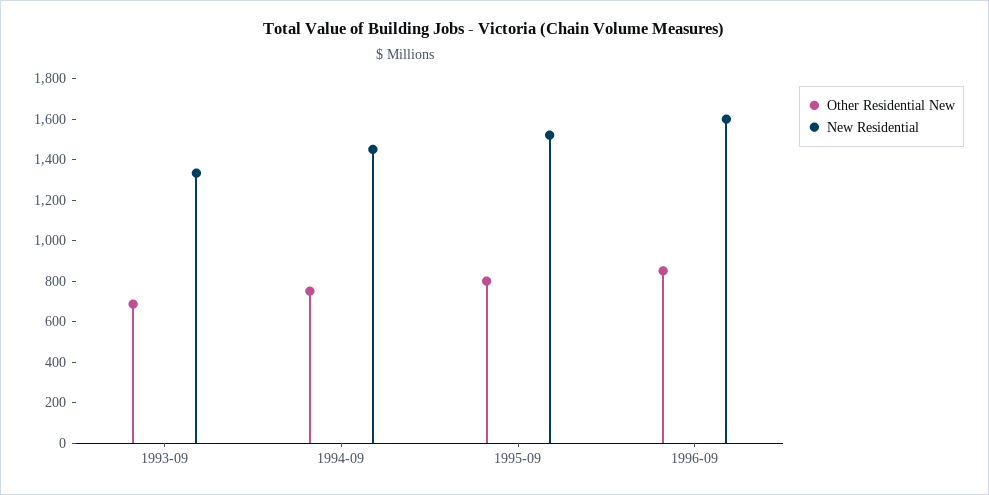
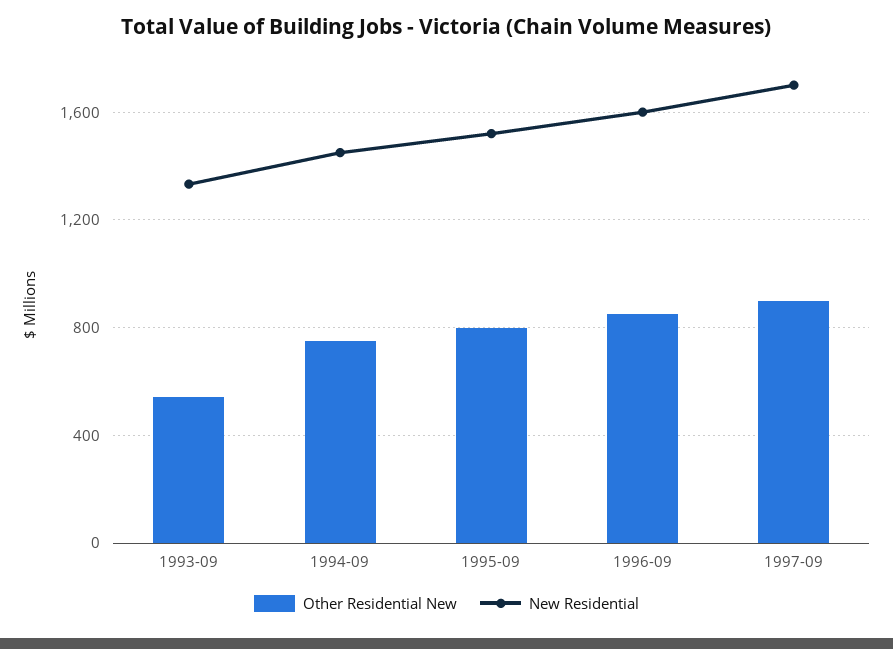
Other Residential New, 1993-09: 700 -> 550
Other Residential New, 1997-09: none -> 900
New Residential, 1997-09: none -> 1700

